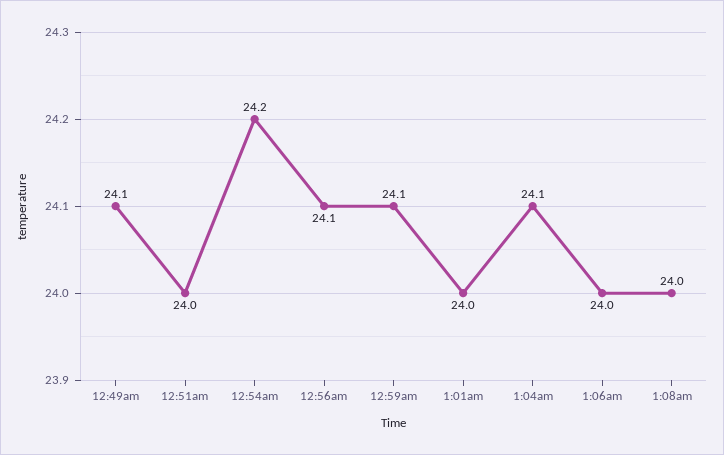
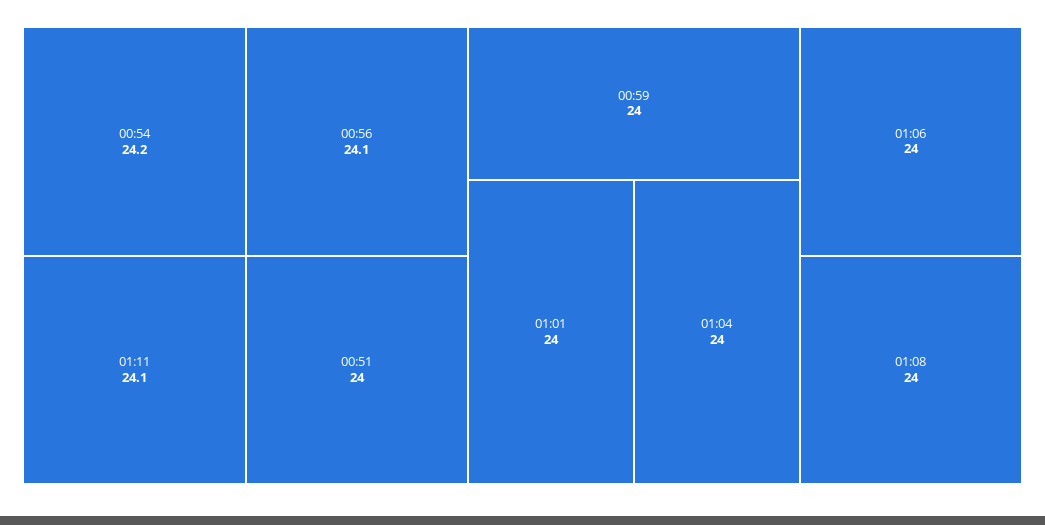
12:49am: 24.1 -> none
12:59am: 24.1 -> 24
1:04am: 24.1 -> 24
01:11: none -> 24.1

